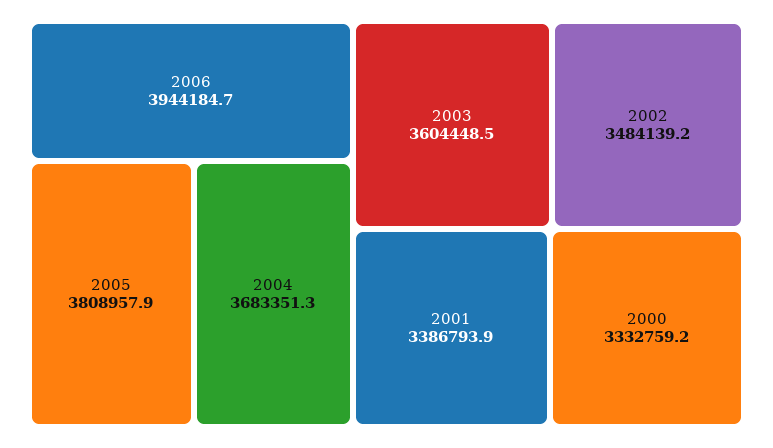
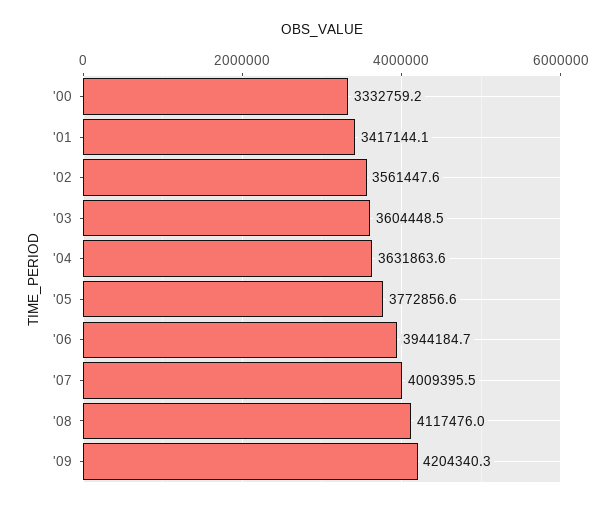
2005: 3808957.9 -> 3772856.6
2004: 3683351.3 -> 3631863.6
2002: 3484139.2 -> 3561447.6
2001: 3386793.9 -> 3417144.1
'07: none -> 4009395.5
'08: none -> 4117476
'09: none -> 4204340.3

